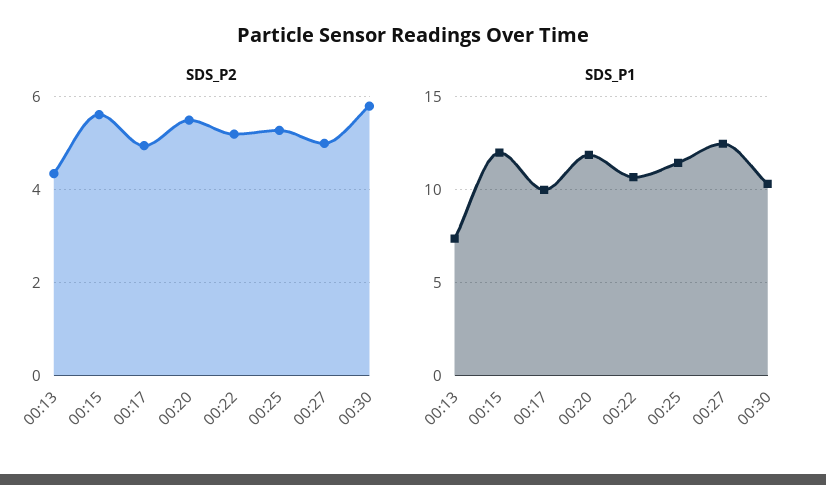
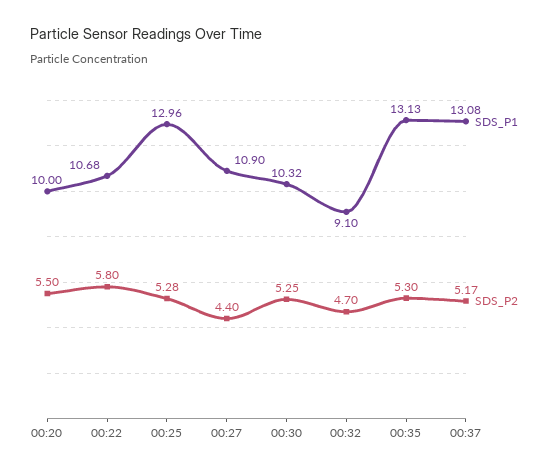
SDS_P2, 00:13: 4.4 -> none
SDS_P2, 00:15: 5.6 -> none
SDS_P2, 00:17: 5 -> none
SDS_P2, 00:22: 5.2 -> 5.8
SDS_P2, 00:27: 5 -> 4.4
SDS_P2, 00:30: 5.8 -> 5.25
SDS_P1, 00:13: 7.5 -> none
SDS_P1, 00:15: 12 -> none
SDS_P1, 00:17: 10 -> none
SDS_P1, 00:20: 12 -> 10
SDS_P1, 00:25: 11.5 -> 12.96
SDS_P1, 00:27: 12.5 -> 10.9
SDS_P1, 00:32: none -> 9.1
SDS_P2, 00:32: none -> 4.7
SDS_P1, 00:35: none -> 13.13
SDS_P2, 00:35: none -> 5.3
SDS_P1, 00:37: none -> 13.08
SDS_P2, 00:37: none -> 5.17

